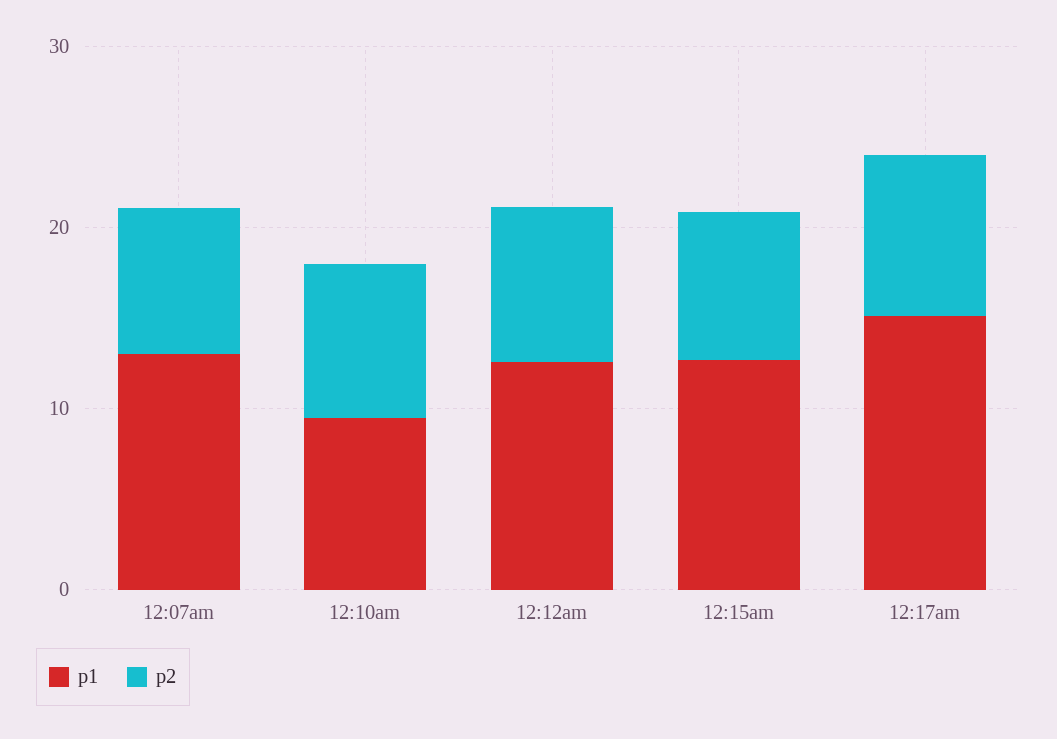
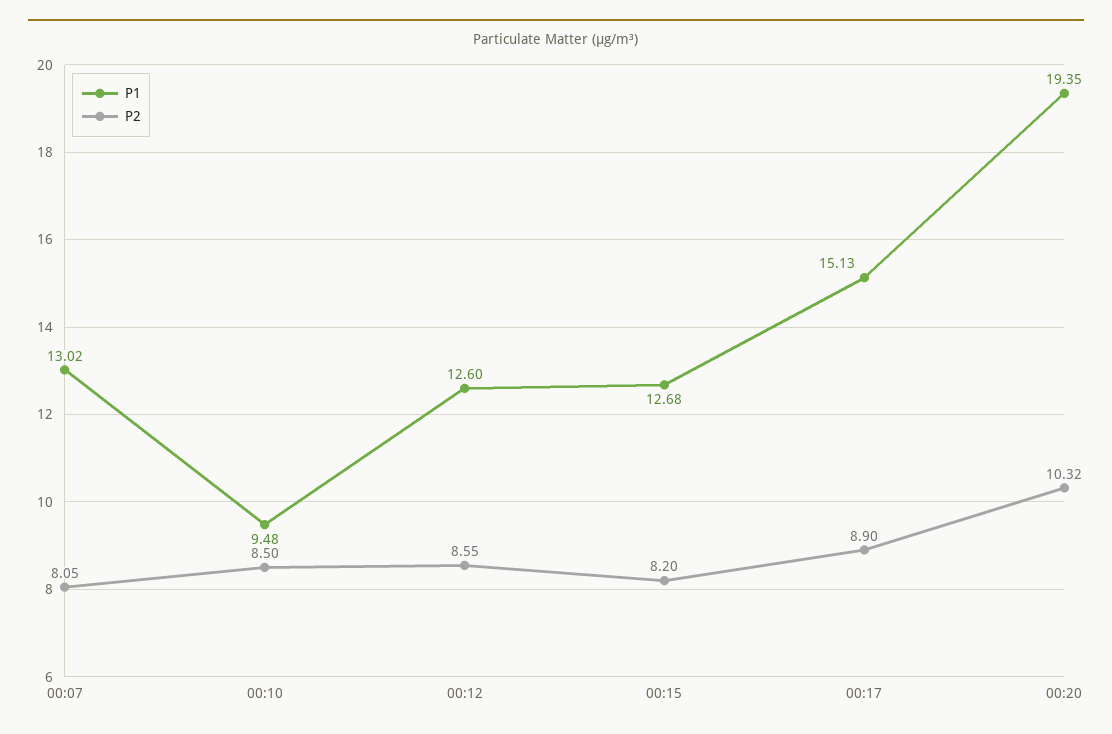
p1, 00:20: none -> 19.35
p2, 00:20: none -> 10.32

